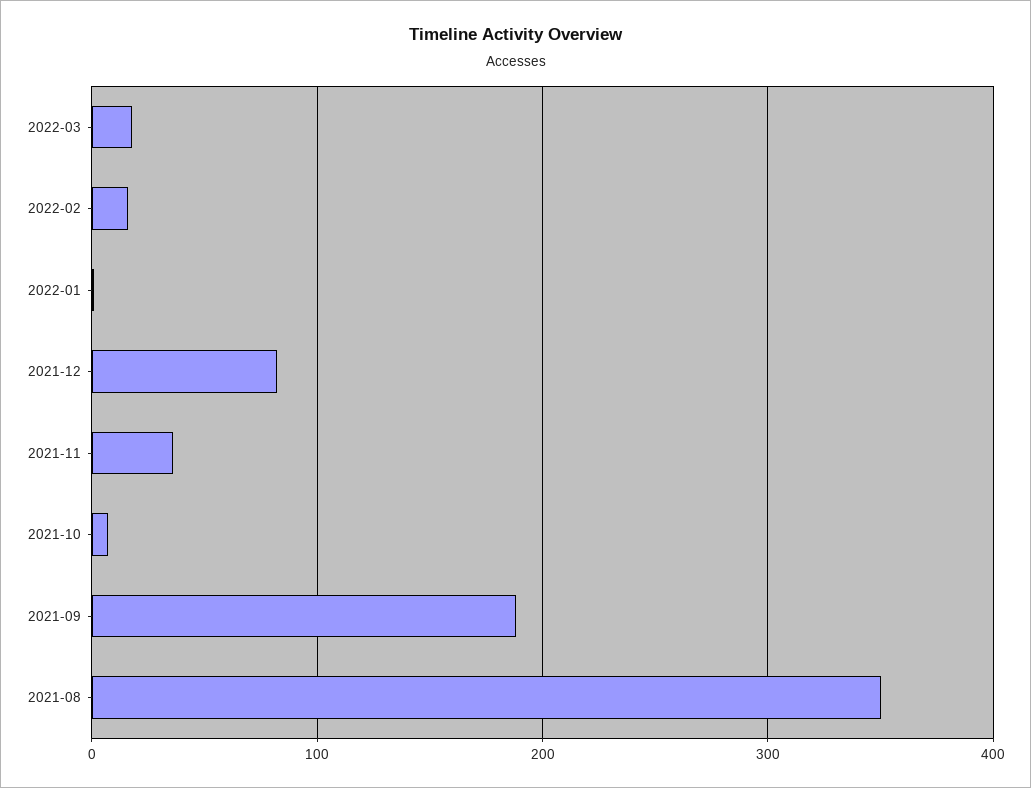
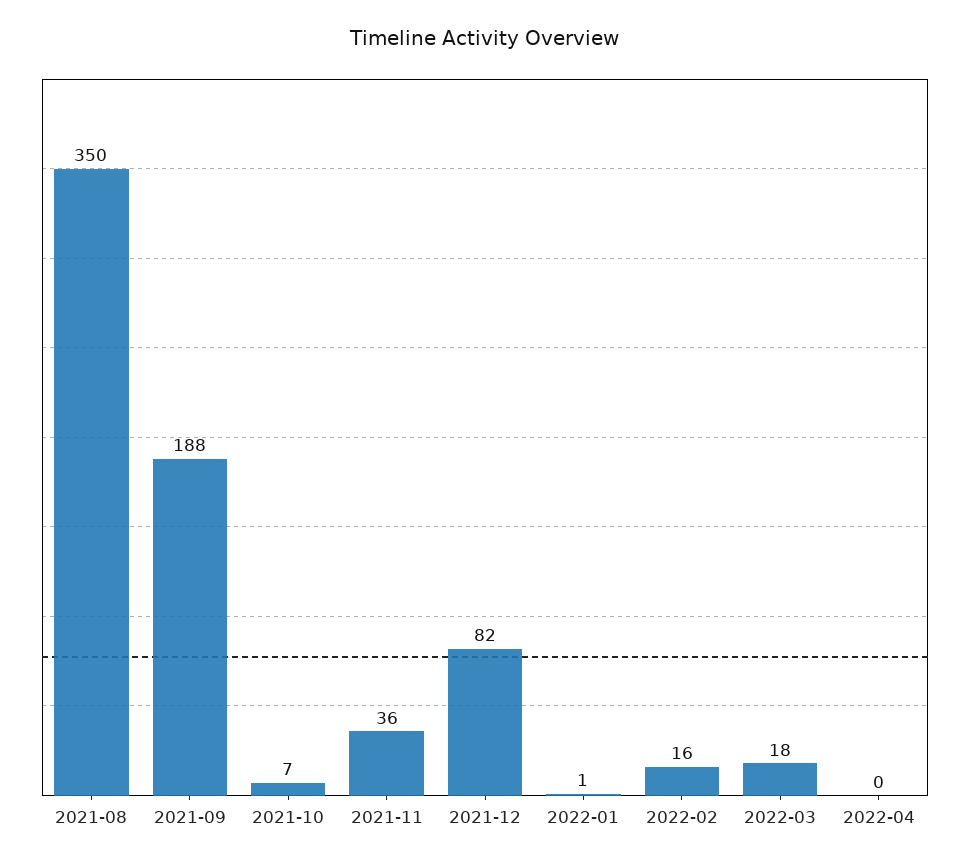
2022-04: none -> 0

